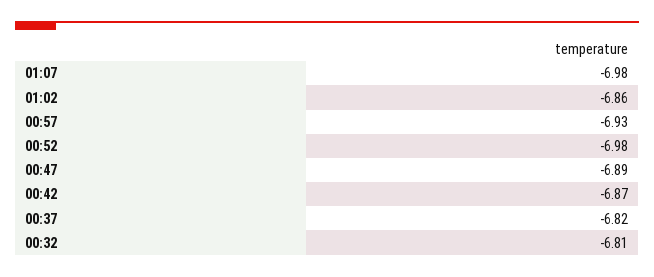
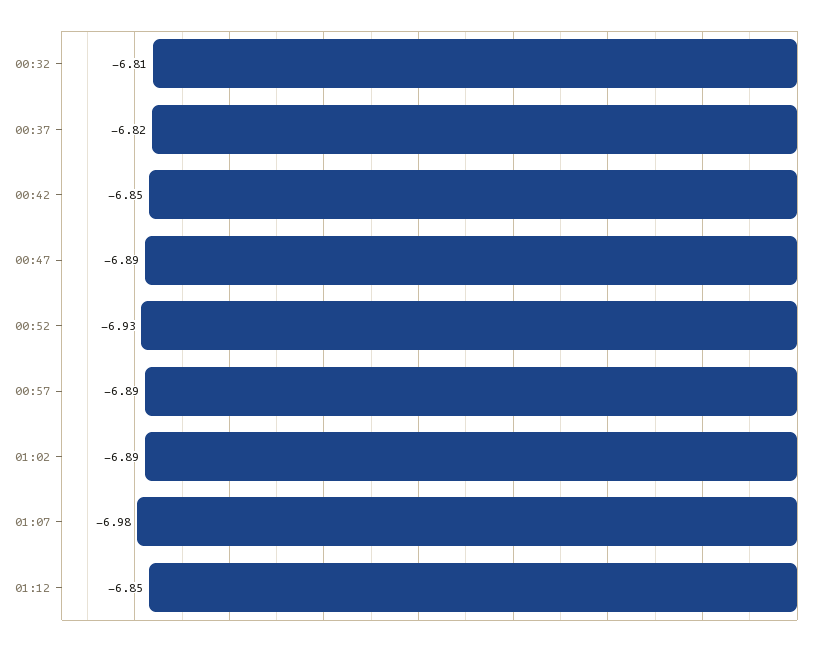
01:02: -6.86 -> -6.89
00:57: -6.93 -> -6.89
00:52: -6.98 -> -6.93
00:42: -6.87 -> -6.85
01:12: none -> -6.85

